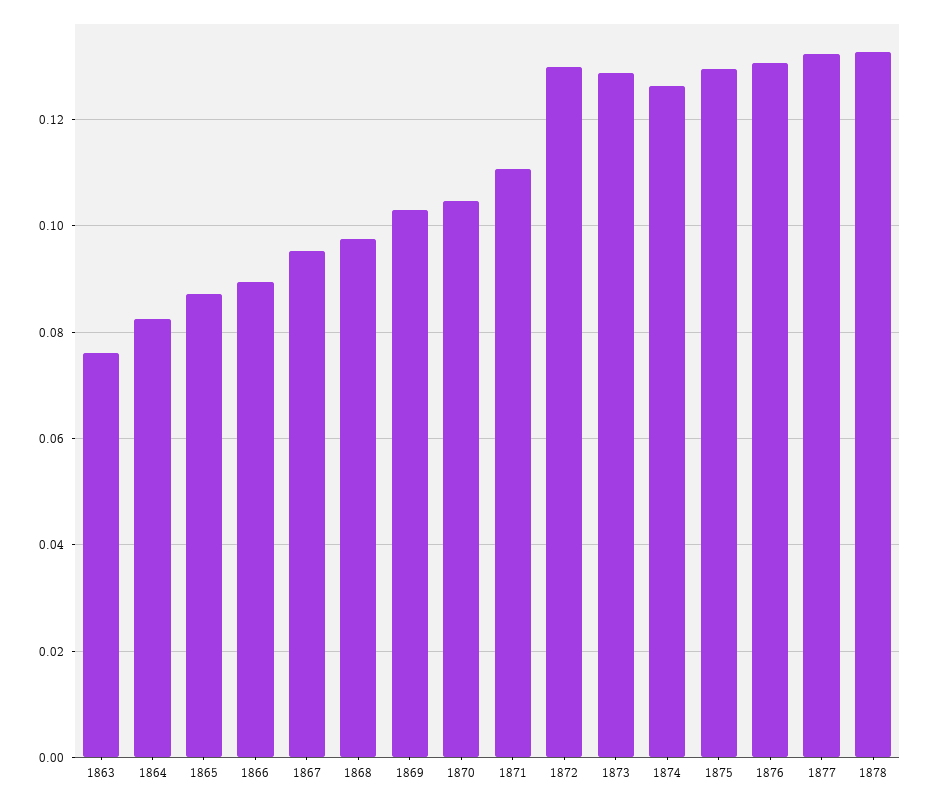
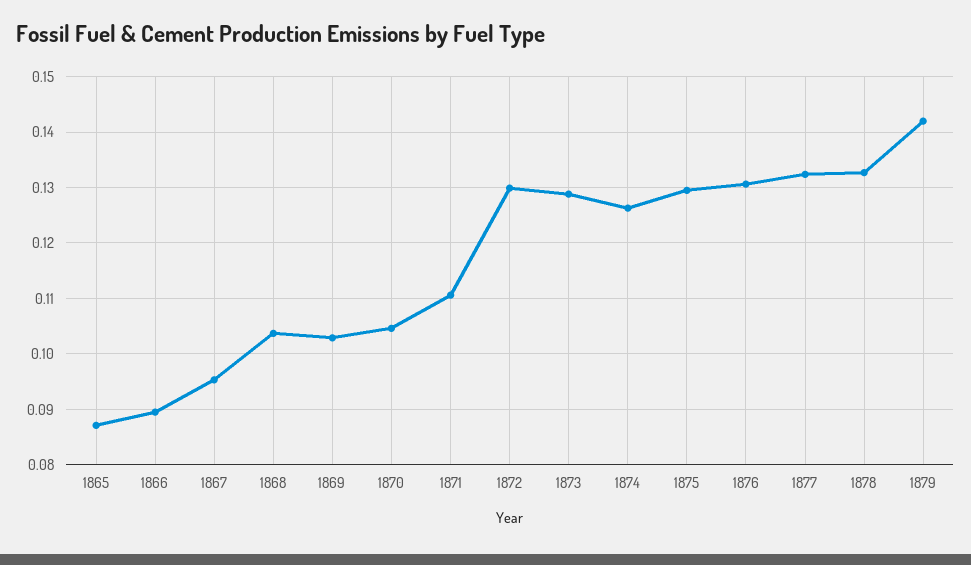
1863: 0.076 -> none
1864: 0.082 -> none
1868: 0.098 -> 0.104
1879: none -> 0.142

